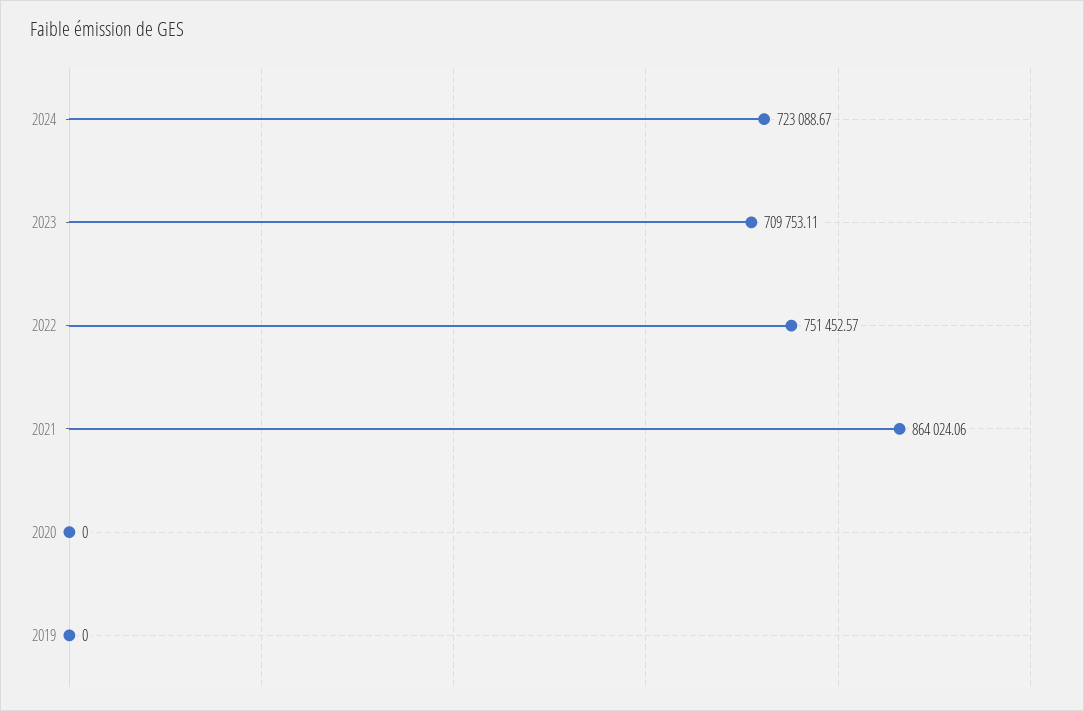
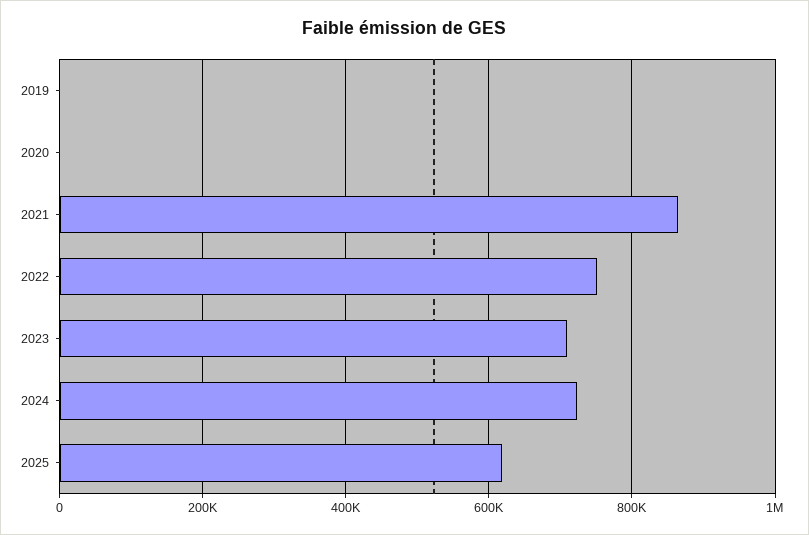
2025: none -> 620000

